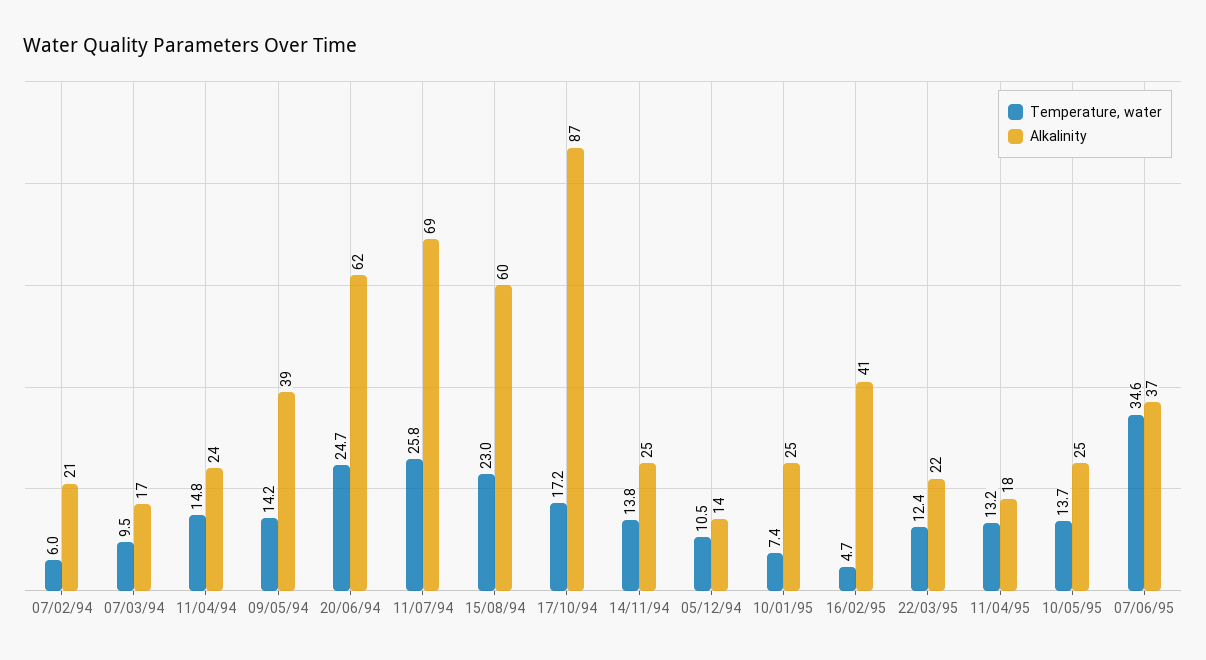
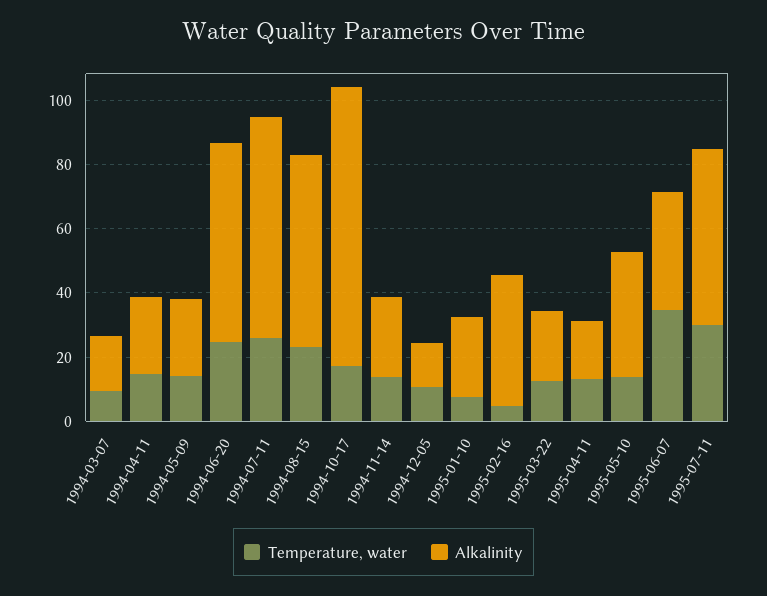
Temperature, water, 07/02/94: 6 -> none
Alkalinity, 07/02/94: 21 -> none
Alkalinity, 09/05/94: 39 -> 25
Alkalinity, 10/05/95: 25 -> 40
Temperature, water, 1995-07-11: none -> 30
Alkalinity, 1995-07-11: none -> 55

